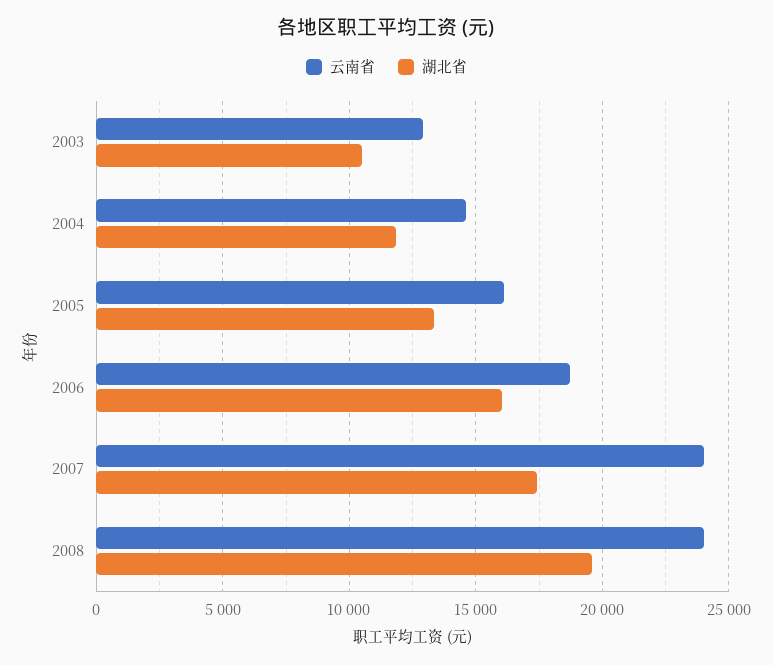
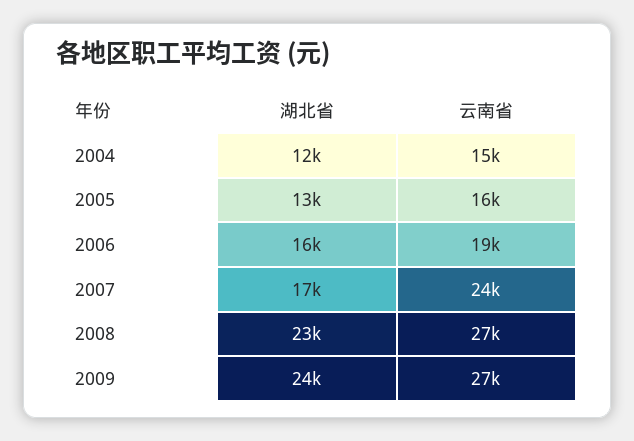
云南省, 2003: 13000 -> none
湖北省, 2003: 10500 -> none
云南省, 2008: 24000 -> 27000
湖北省, 2008: 19500 -> 23000
湖北省, 2009: none -> 24000
云南省, 2009: none -> 27000

